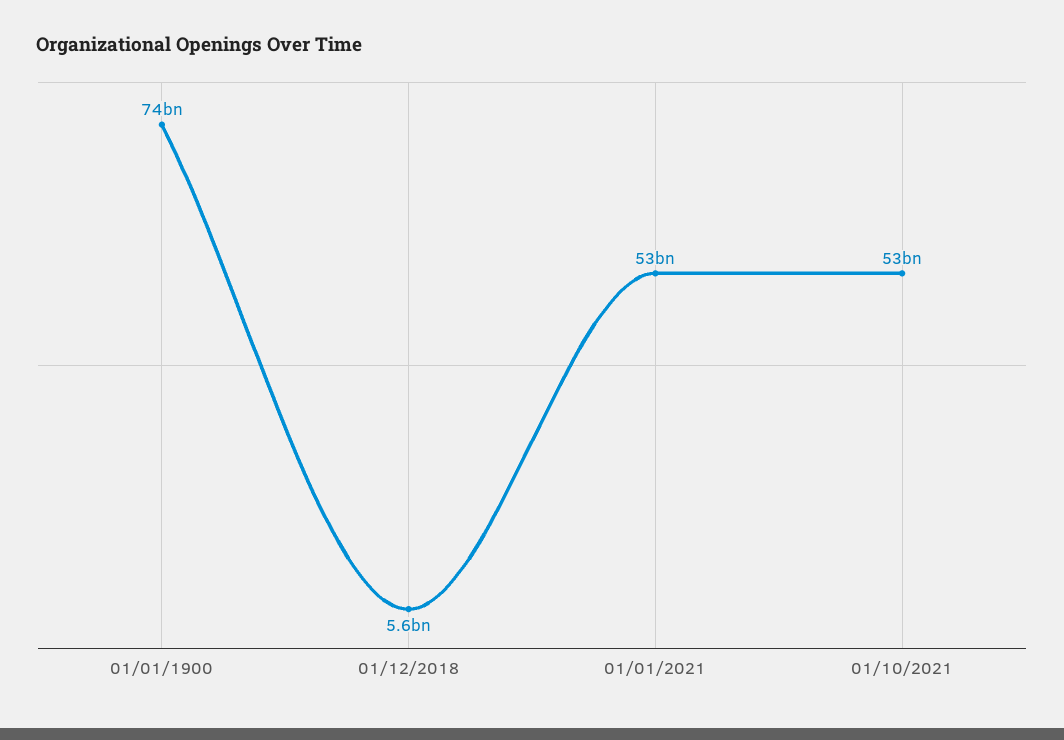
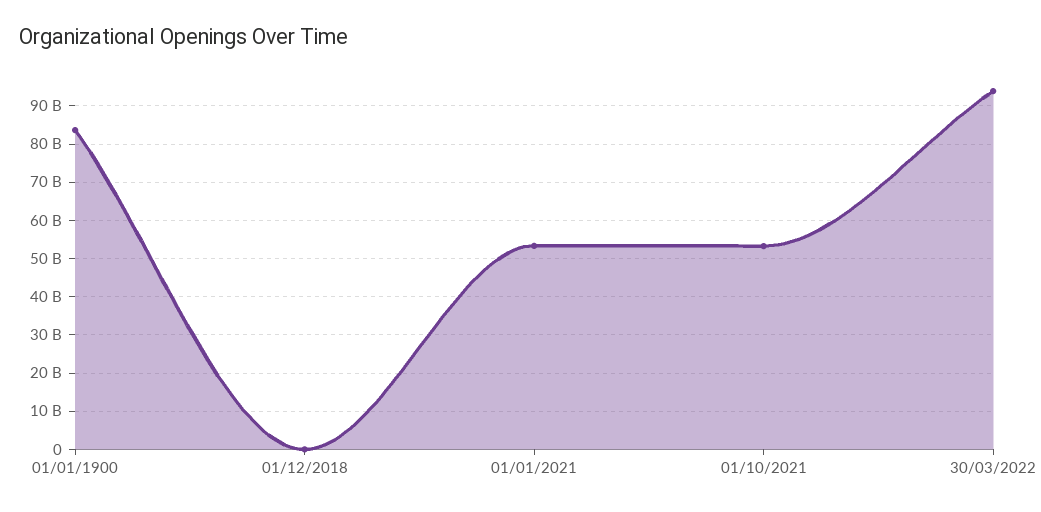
01/01/1900: 74000000000 -> 84000000000
01/12/2018: 5600000000 -> 0
30/03/2022: none -> 94000000000

